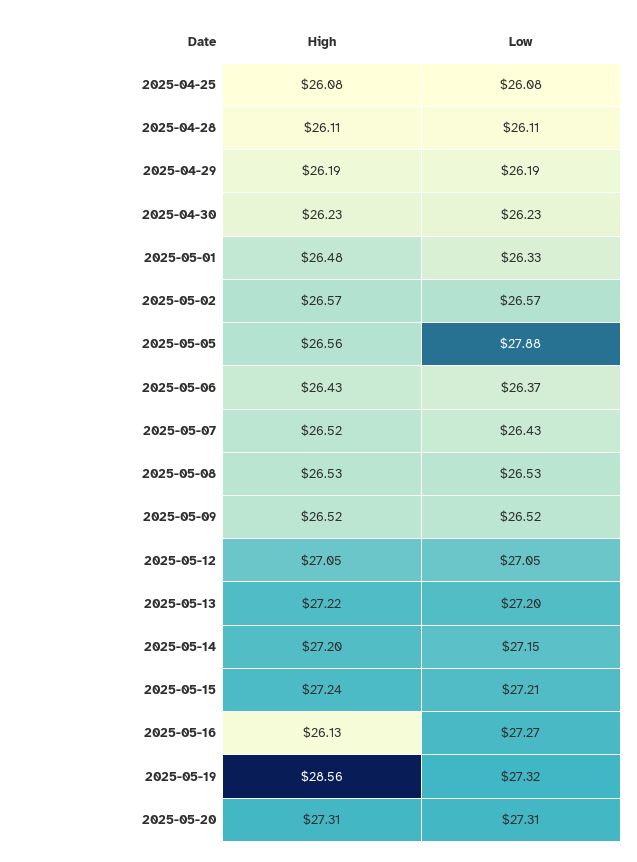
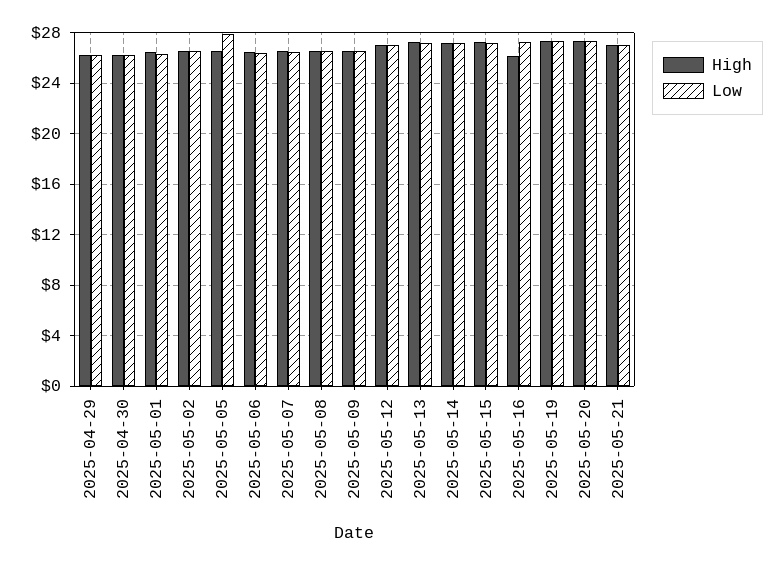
High, 2025-04-25: 26.08 -> none
Low, 2025-04-25: 26.08 -> none
High, 2025-04-28: 26.11 -> none
Low, 2025-04-28: 26.11 -> none
High, 2025-05-19: 28.56 -> 27.5
High, 2025-05-21: none -> 27
Low, 2025-05-21: none -> 27

